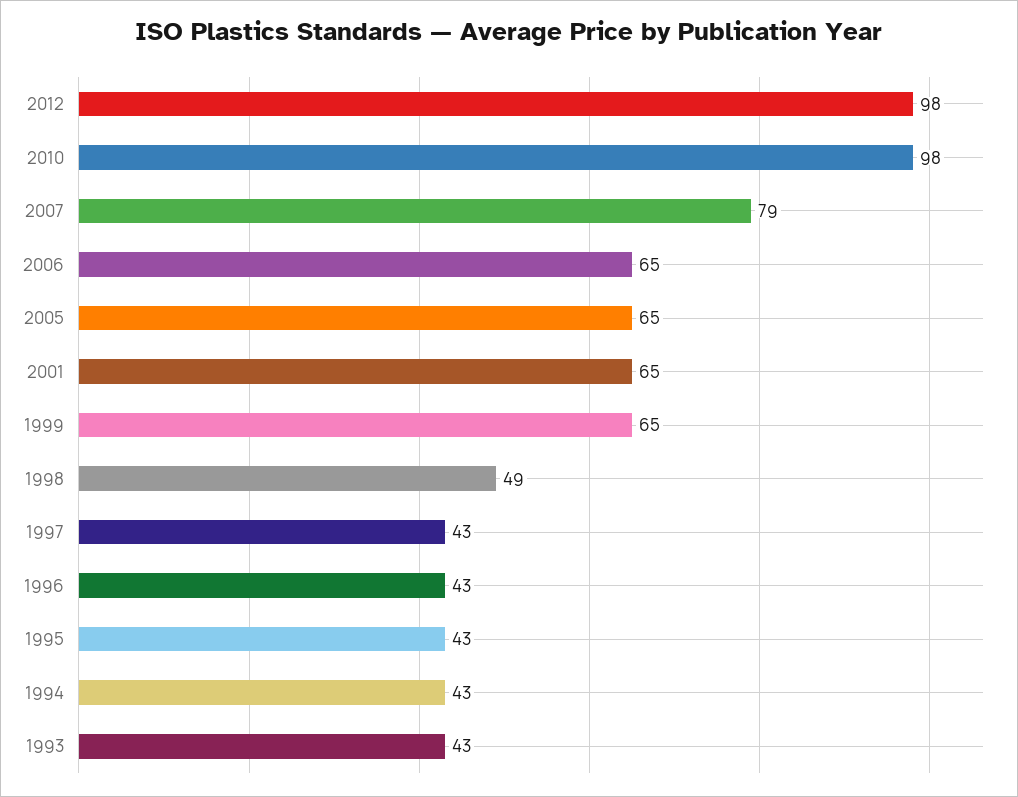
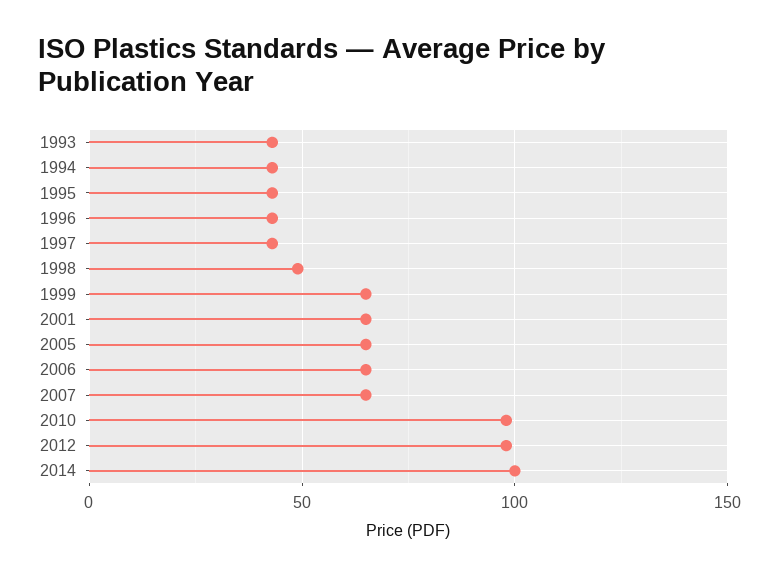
2007: 79 -> 65
2014: none -> 100

